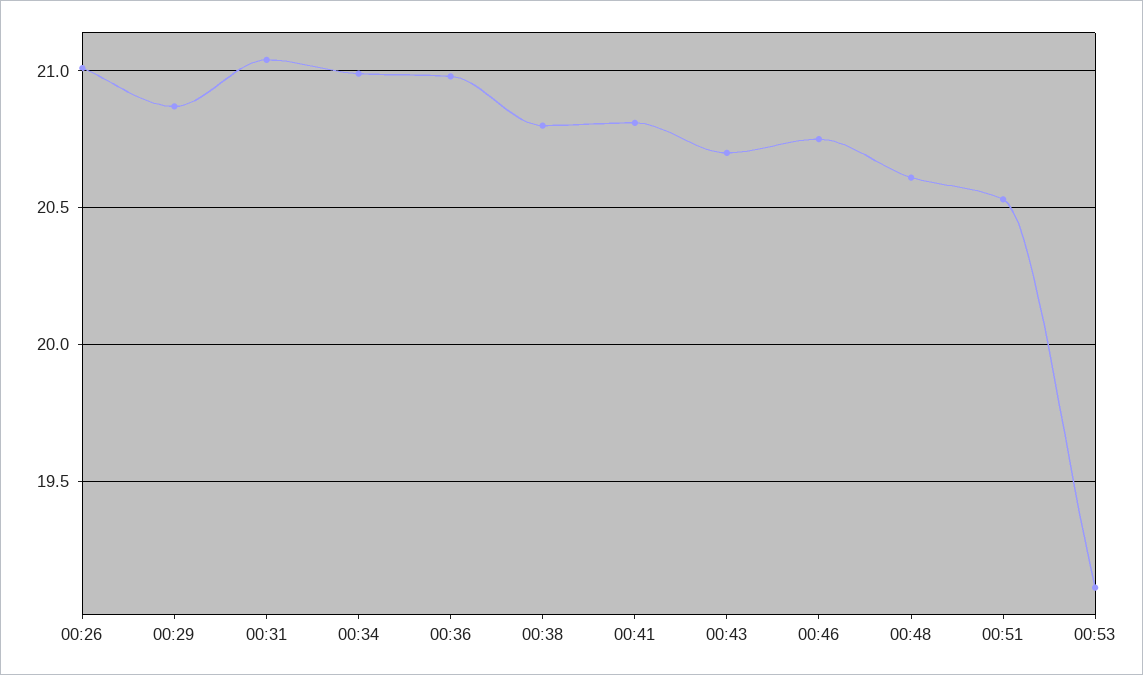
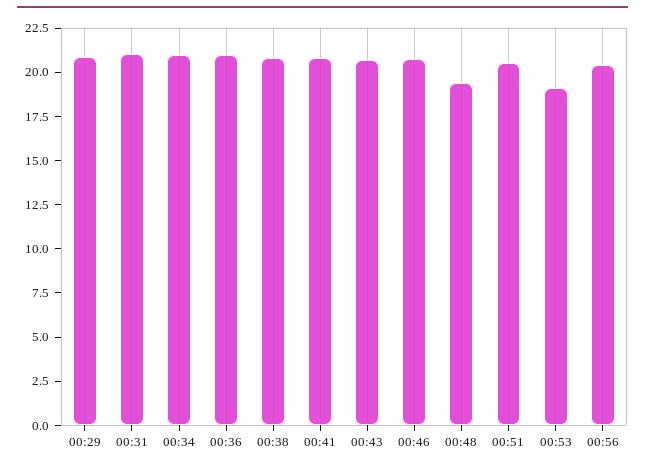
00:26: 21 -> none
00:48: 20.6 -> 19.5
00:56: none -> 20.5

